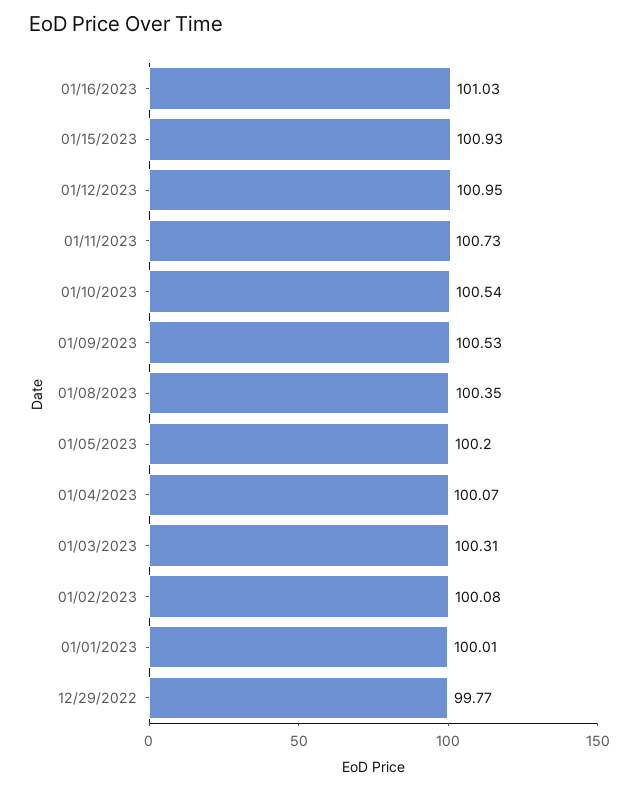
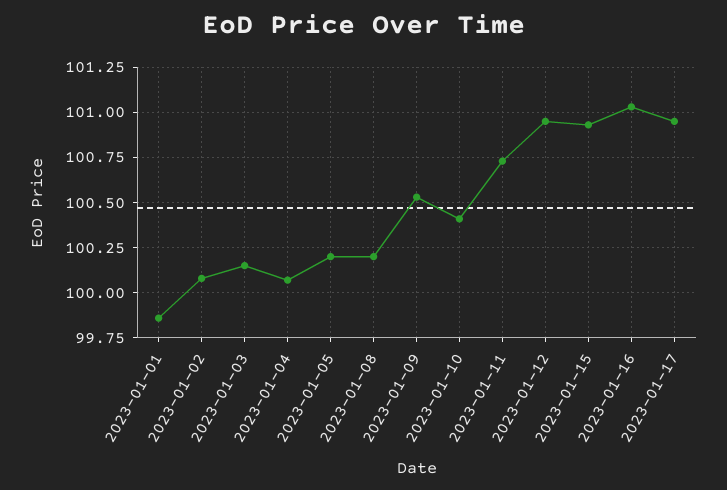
01/10/2023: 100.54 -> 100.4
01/08/2023: 100.35 -> 100.2
01/03/2023: 100.31 -> 100.15
01/01/2023: 100.01 -> 99.85
12/29/2022: 99.77 -> none
2023-01-17: none -> 100.95

